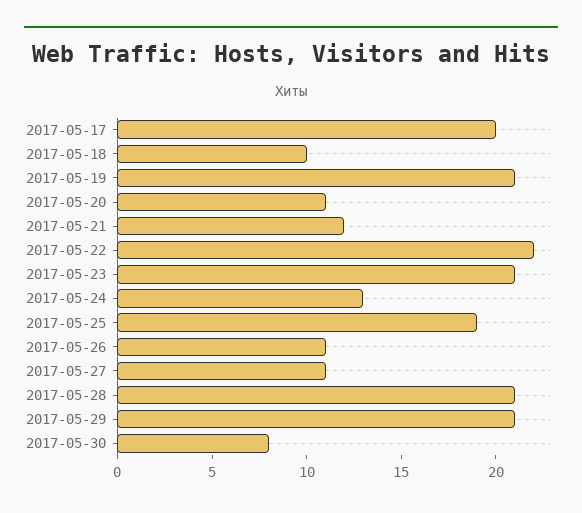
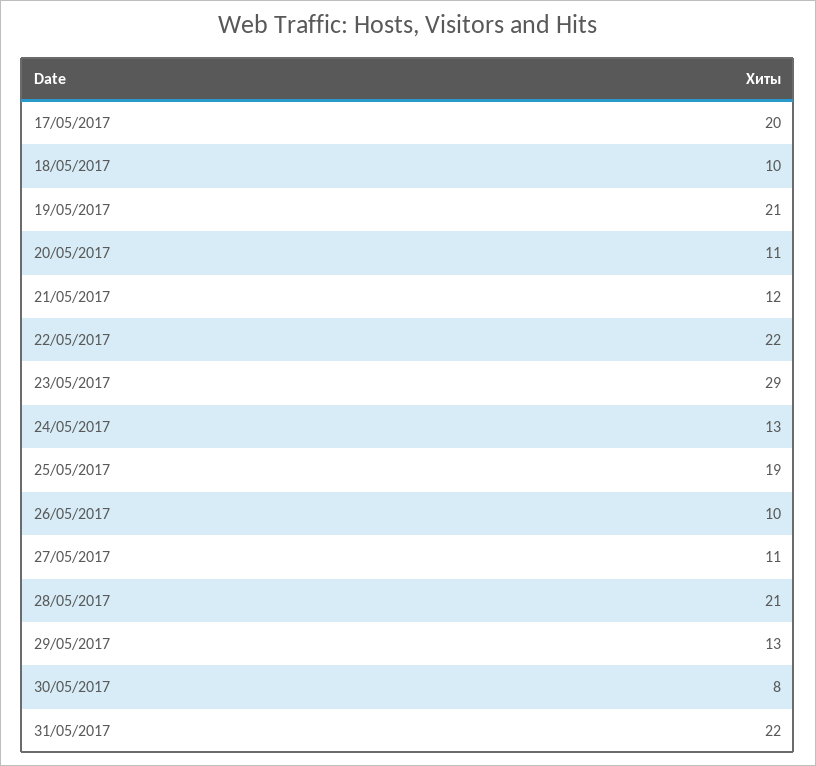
2017-05-23: 21 -> 29
2017-05-26: 11 -> 10
2017-05-29: 21 -> 13
31/05/2017: none -> 22

